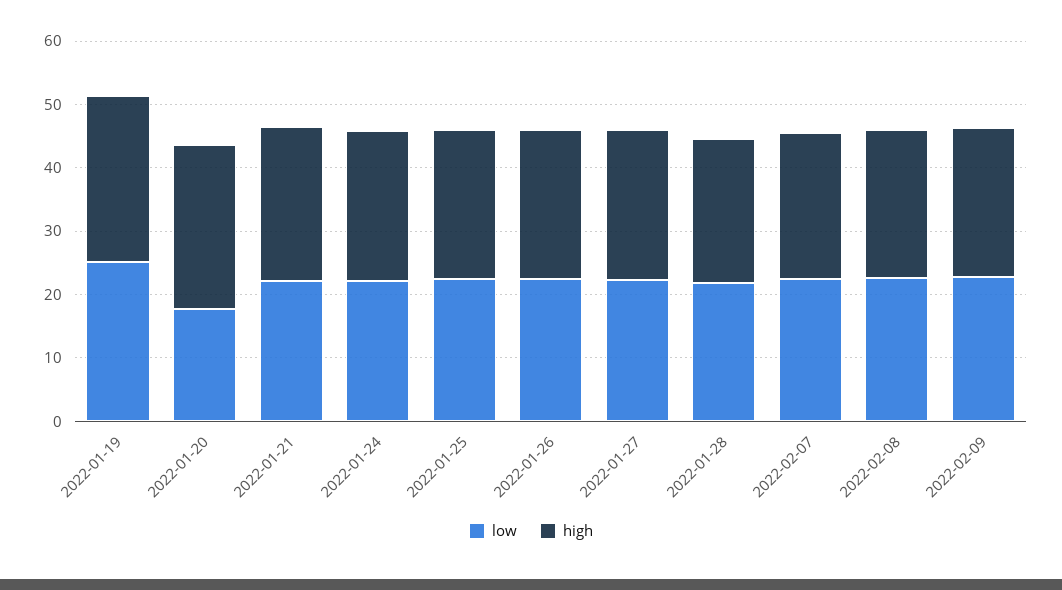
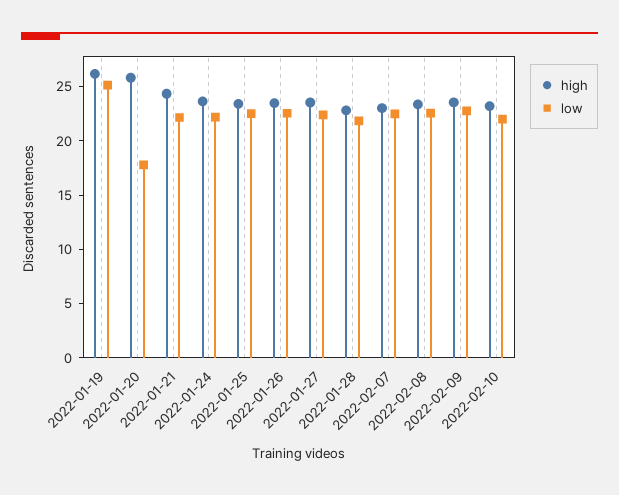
high, 2022-02-10: none -> 23
low, 2022-02-10: none -> 22

